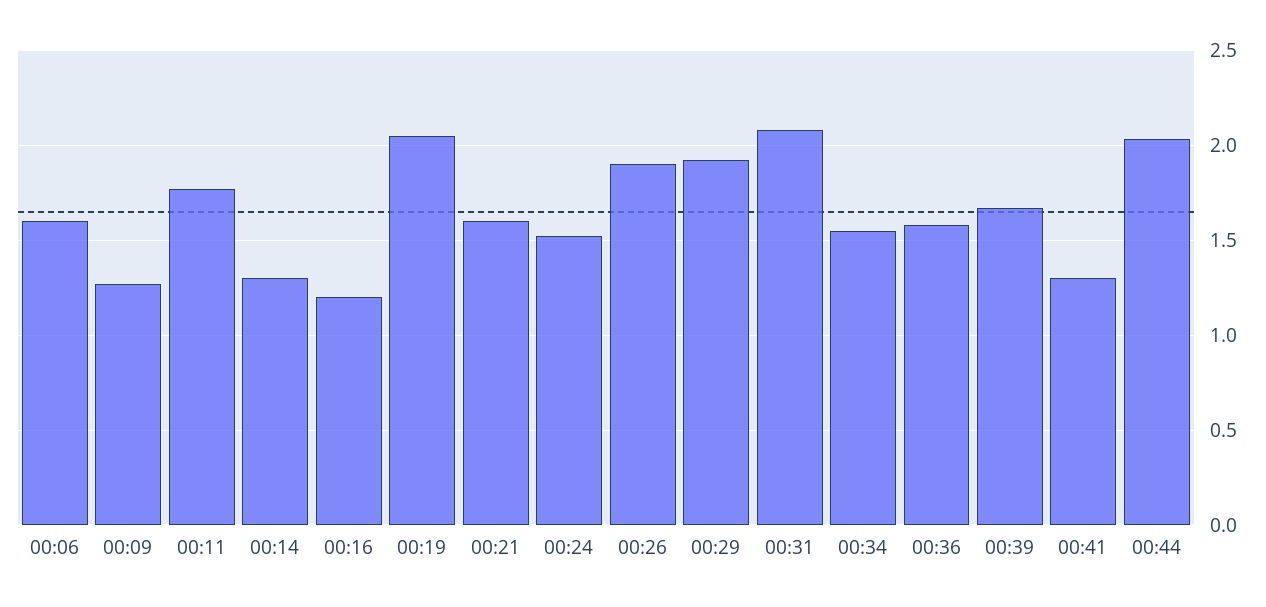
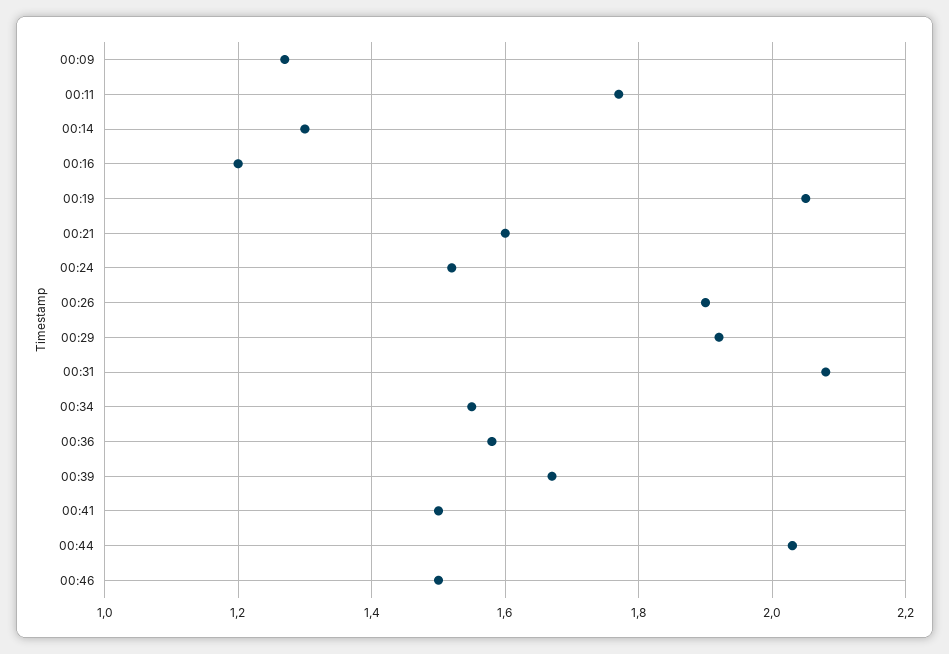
00:06: 1.6 -> none
00:41: 1.3 -> 1.5
00:46: none -> 1.5

